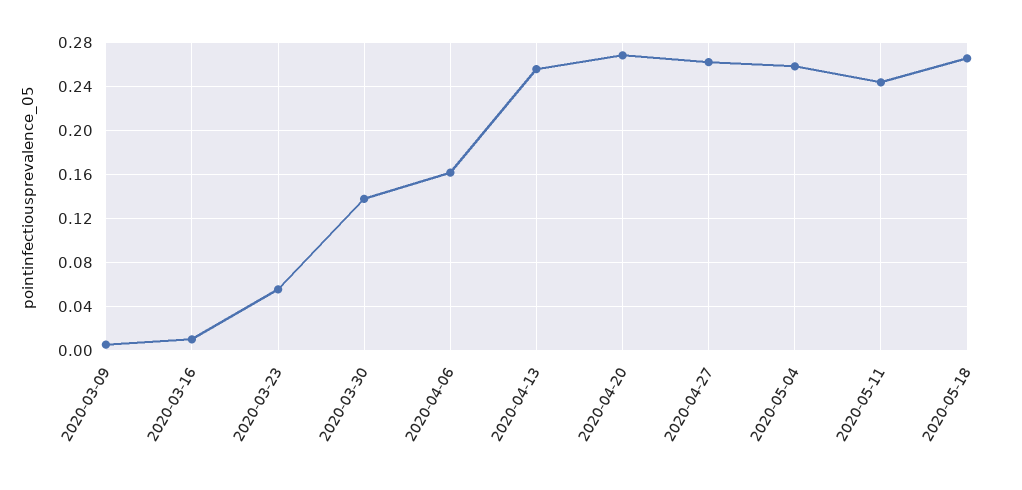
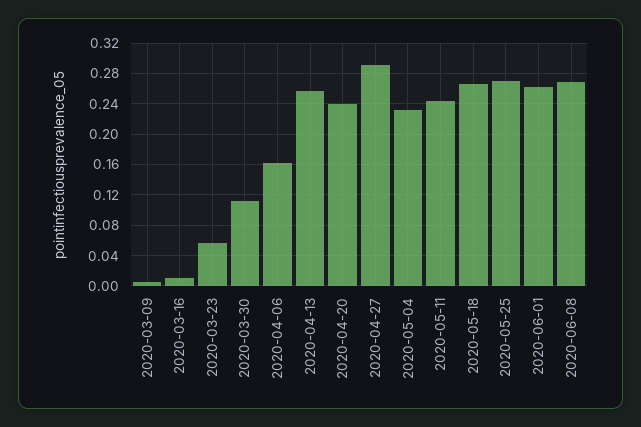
2020-03-30: 0.14 -> 0.11
2020-04-20: 0.27 -> 0.24
2020-04-27: 0.26 -> 0.29
2020-05-04: 0.26 -> 0.23
2020-05-25: none -> 0.27
2020-06-01: none -> 0.26
2020-06-08: none -> 0.27

